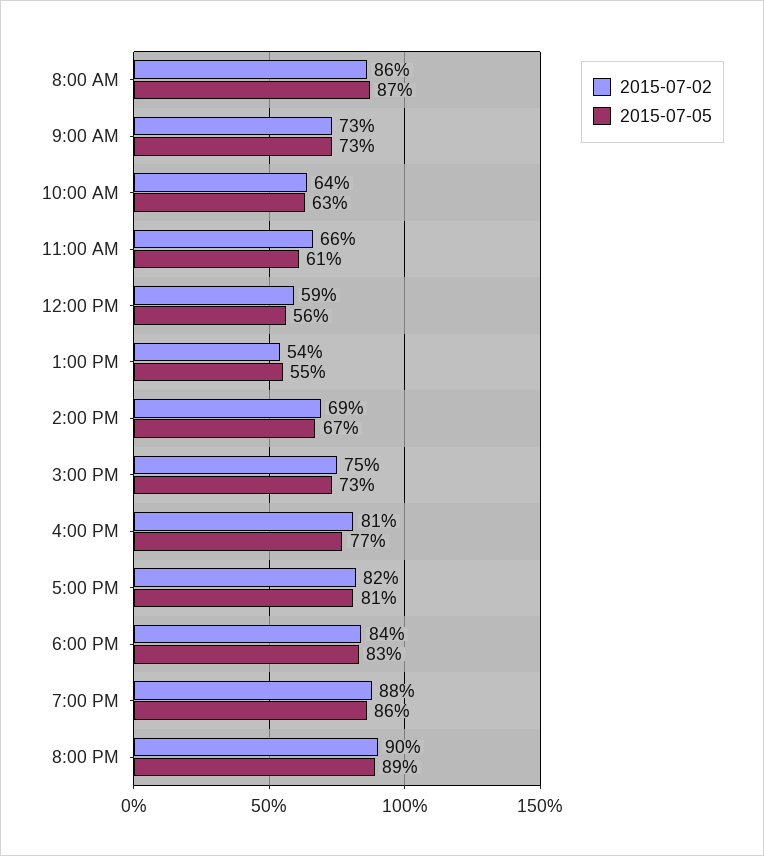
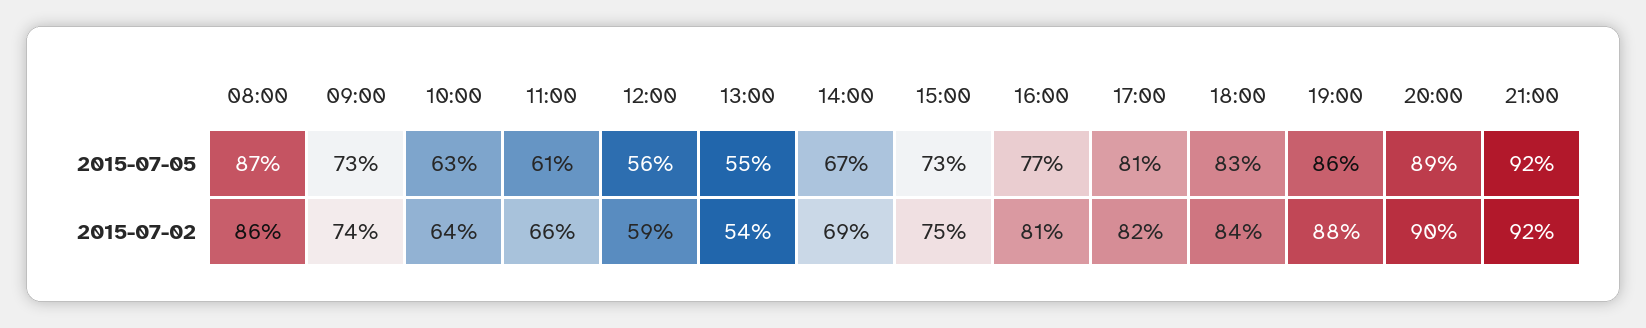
2015-07-02, 9:00 AM: 73 -> 74
2015-07-05, 21:00: none -> 92
2015-07-02, 21:00: none -> 92

